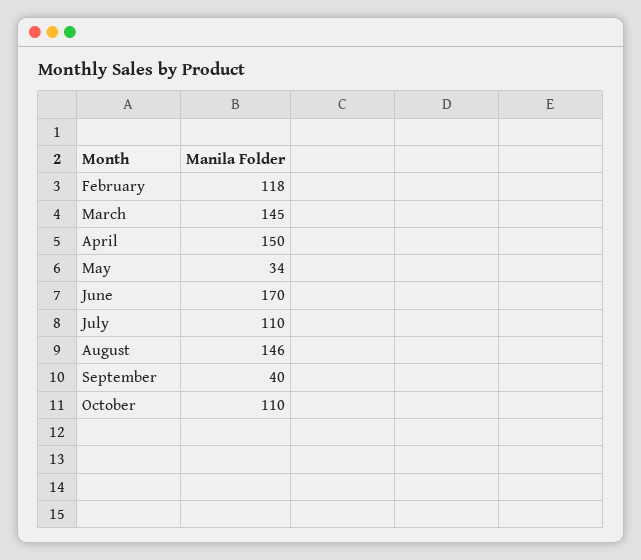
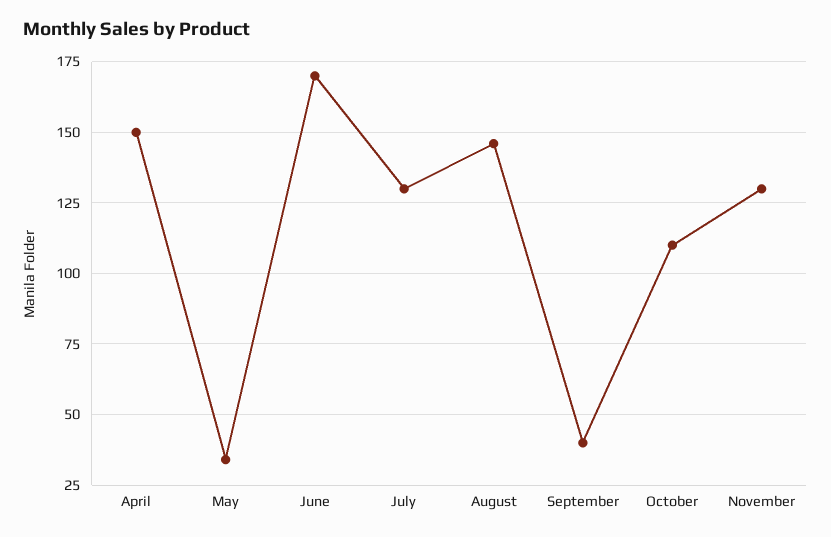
February: 118 -> none
March: 145 -> none
July: 110 -> 130
November: none -> 130

